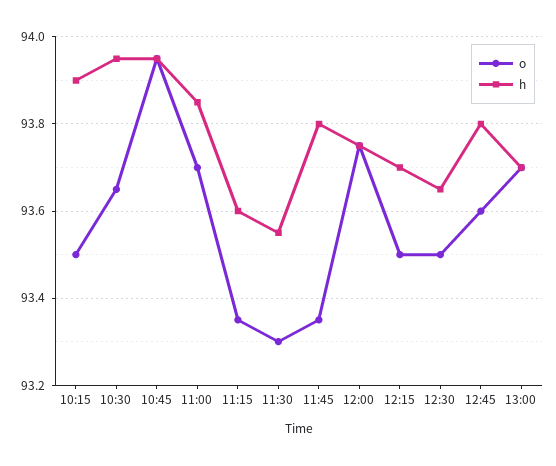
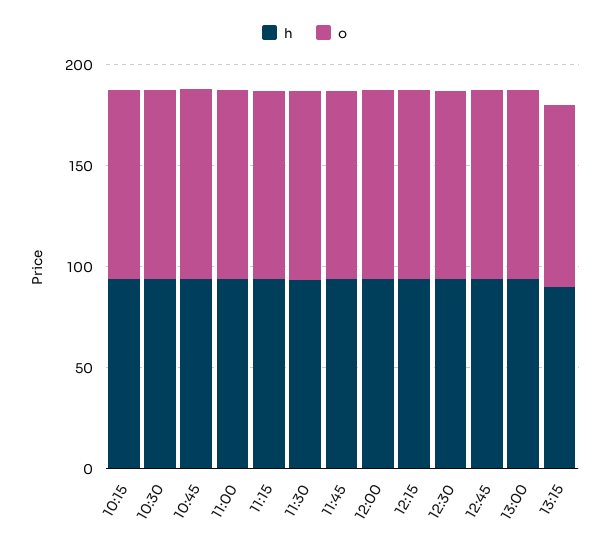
h, 13:15: none -> 90
o, 13:15: none -> 90

